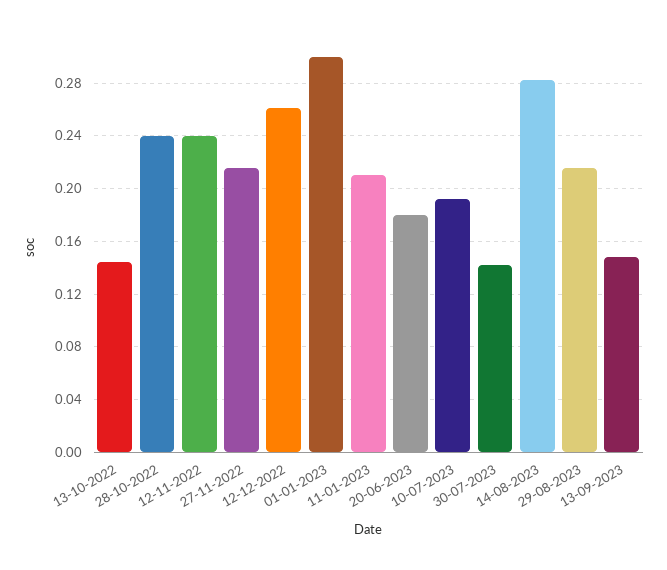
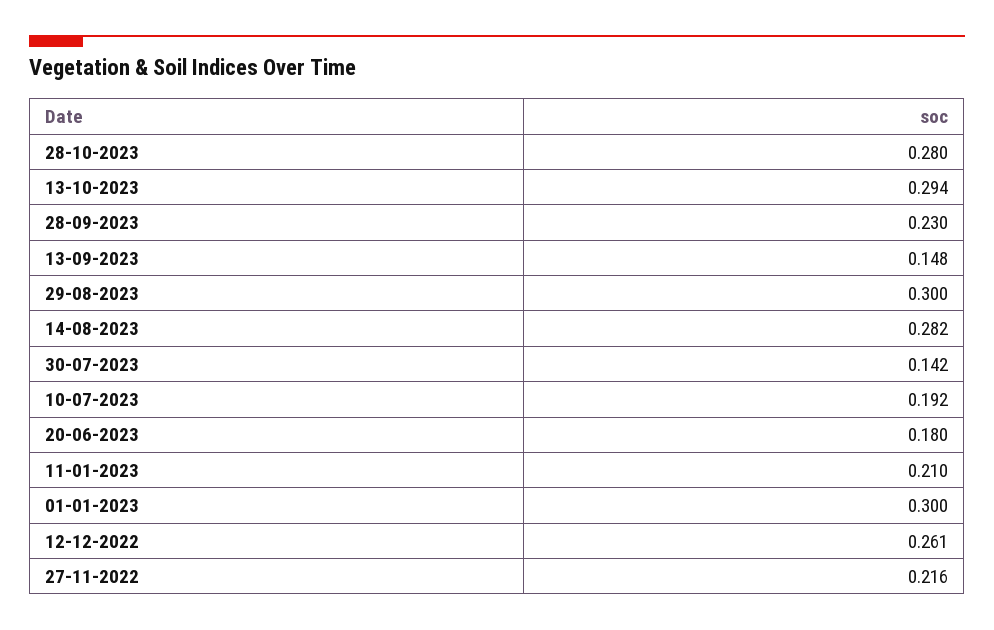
13-10-2022: 0.145 -> none
28-10-2022: 0.24 -> none
12-11-2022: 0.24 -> none
29-08-2023: 0.215 -> 0.3
28-10-2023: none -> 0.28
13-10-2023: none -> 0.294
28-09-2023: none -> 0.23

